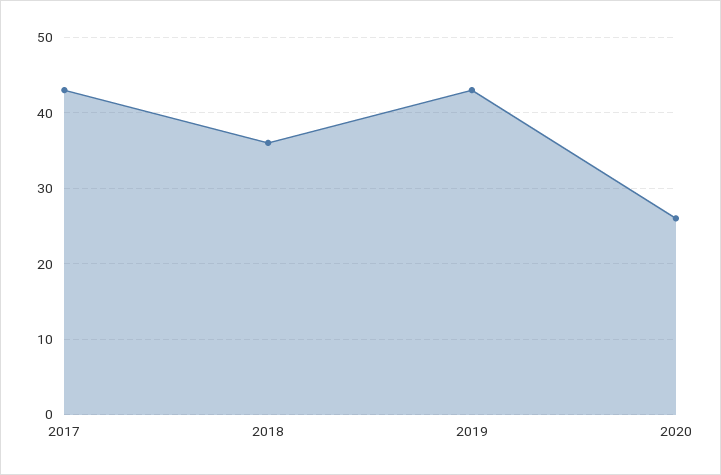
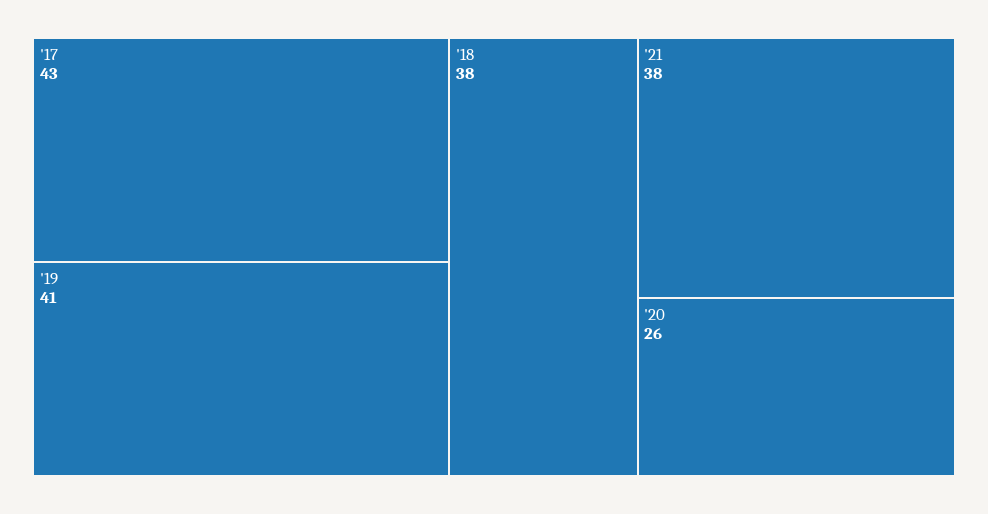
2018: 36 -> 38
2019: 43 -> 41
'21: none -> 38

